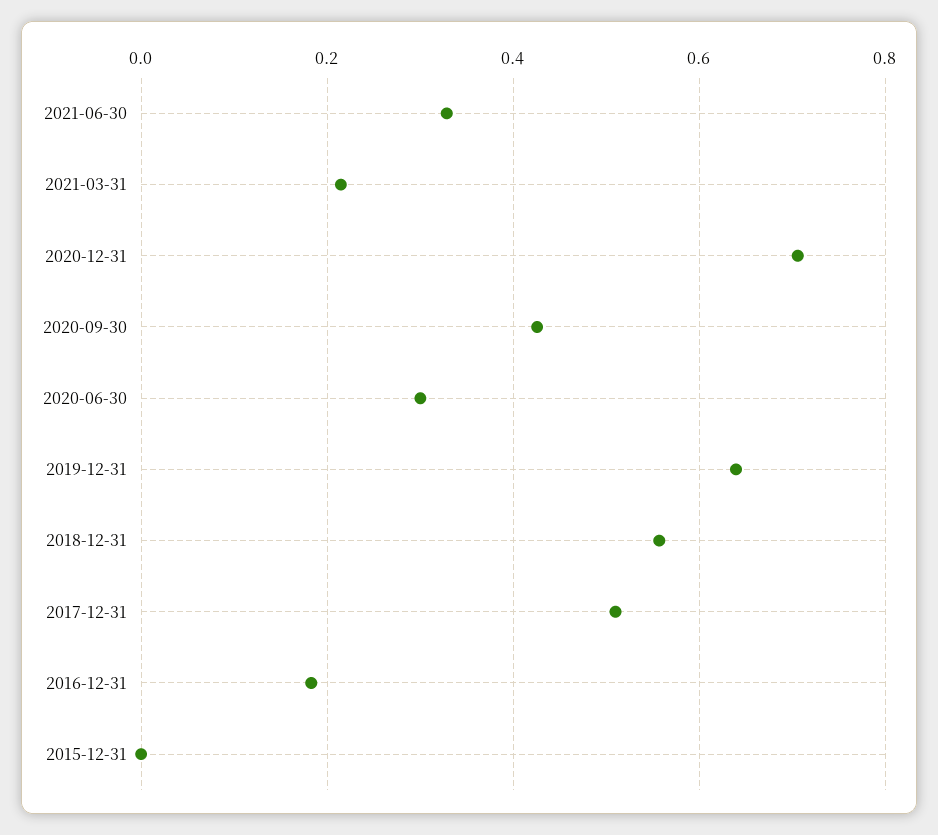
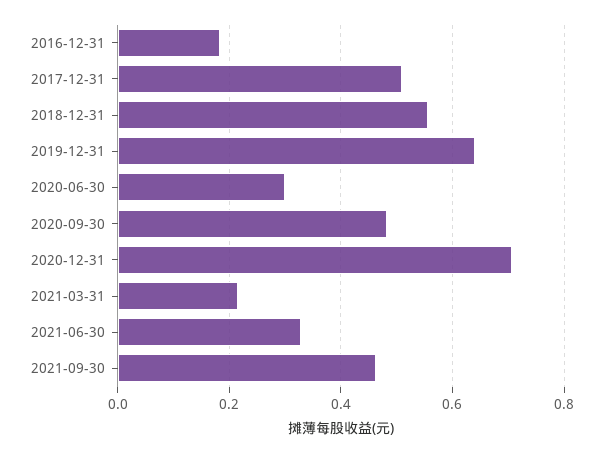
2020-09-30: 0.42 -> 0.48
2015-12-31: 0 -> none
2021-09-30: none -> 0.46

